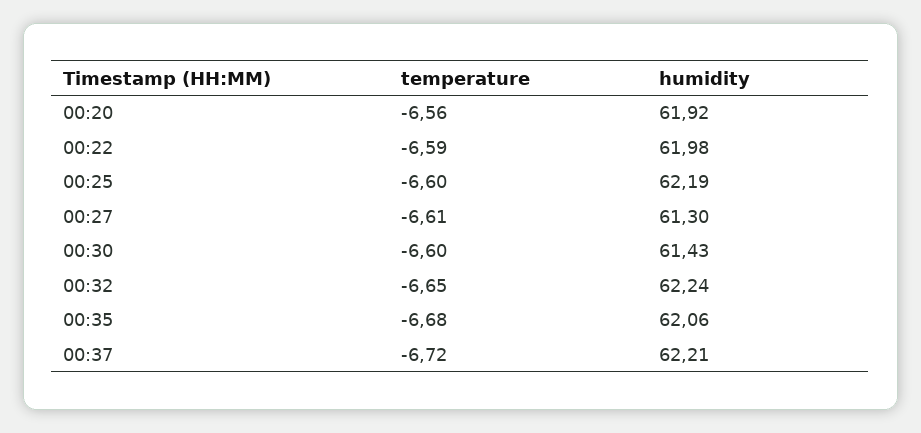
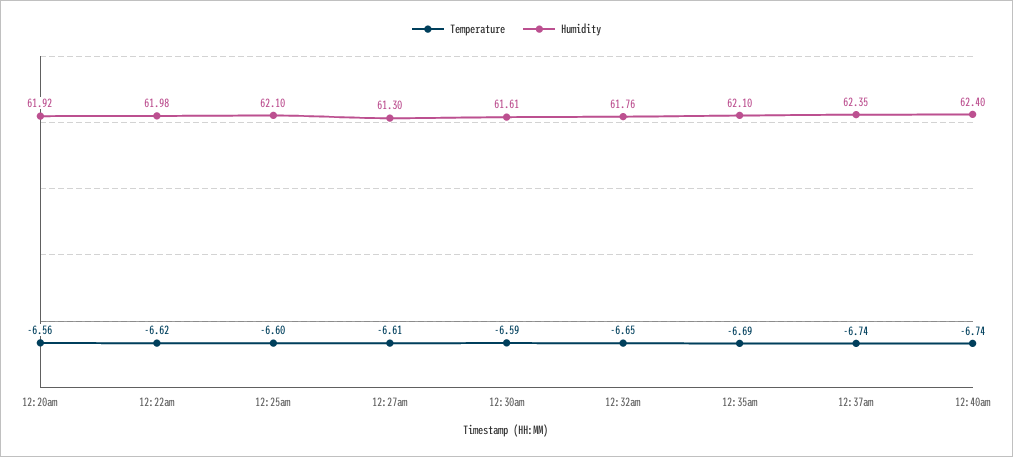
temperature, 00:22: -6.59 -> -6.62
humidity, 00:25: 62.19 -> 62.1
temperature, 00:30: -6.6 -> -6.59
humidity, 00:30: 61.43 -> 61.61
humidity, 00:32: 62.24 -> 61.76
temperature, 00:35: -6.68 -> -6.69
humidity, 00:35: 62.06 -> 62.1
temperature, 00:37: -6.72 -> -6.74
humidity, 00:37: 62.21 -> 62.35
temperature, 12:40am: none -> -6.74
humidity, 12:40am: none -> 62.4

